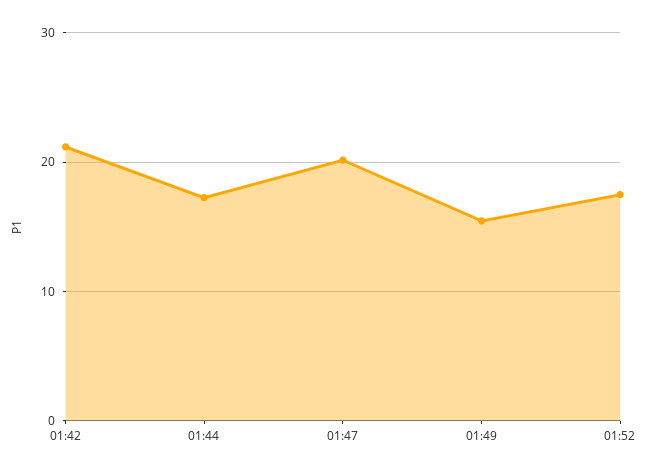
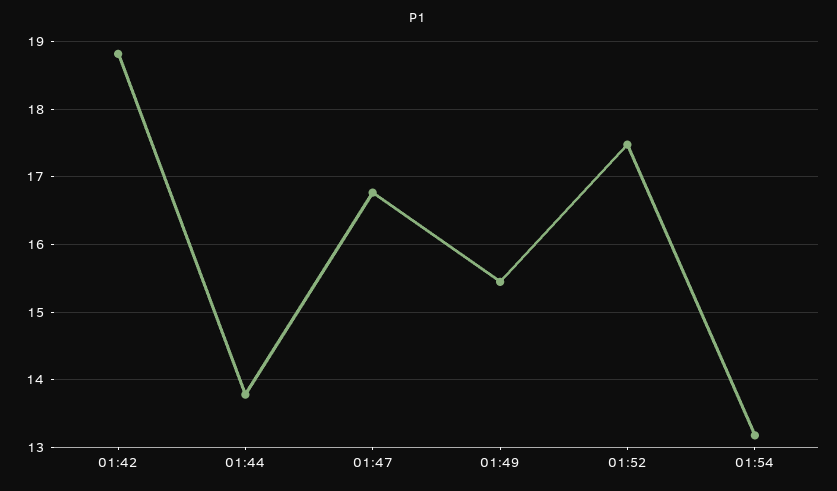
01:42: 21 -> 18.8
01:44: 17 -> 13.8
01:47: 20 -> 16.8
01:54: none -> 13.2

